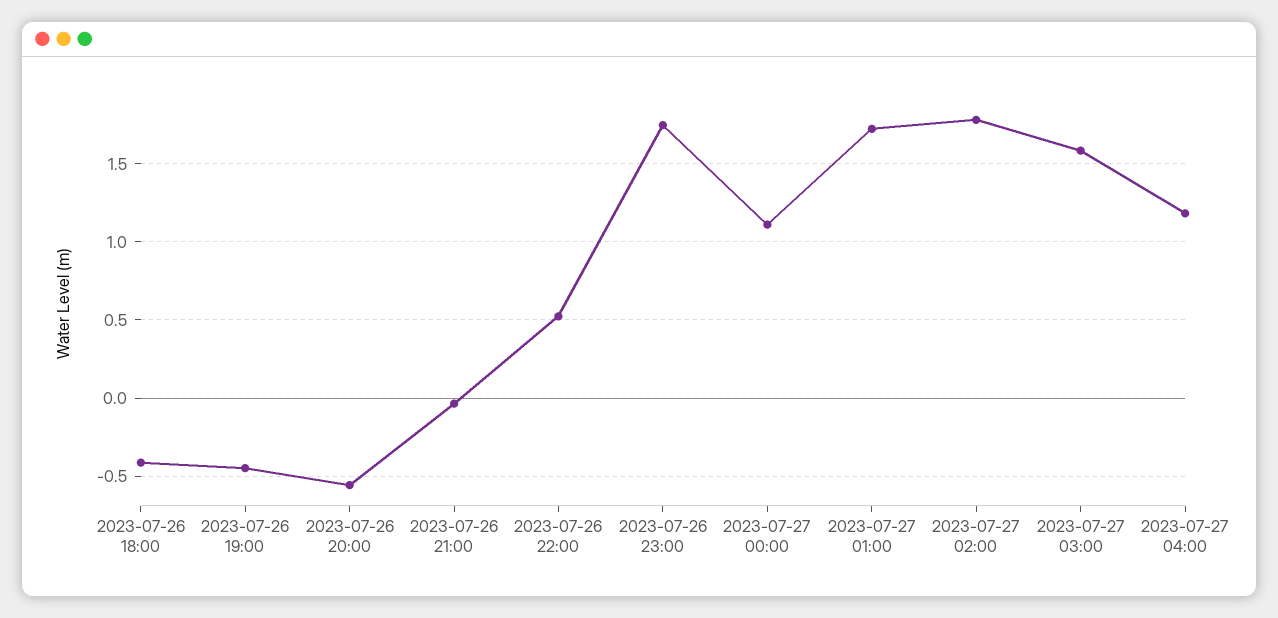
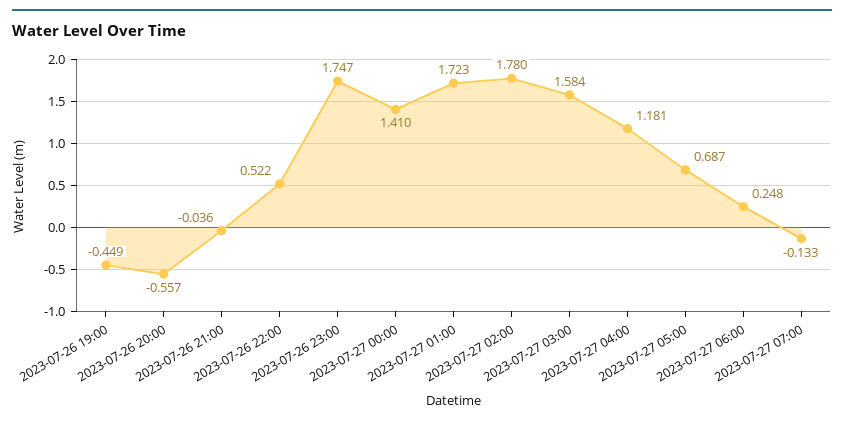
2023-07-26 18:00: -0.4 -> none
2023-07-27 00:00: 1.1 -> 1.41
2023-07-27 05:00: none -> 0.687
2023-07-27 06:00: none -> 0.248
2023-07-27 07:00: none -> -0.133

